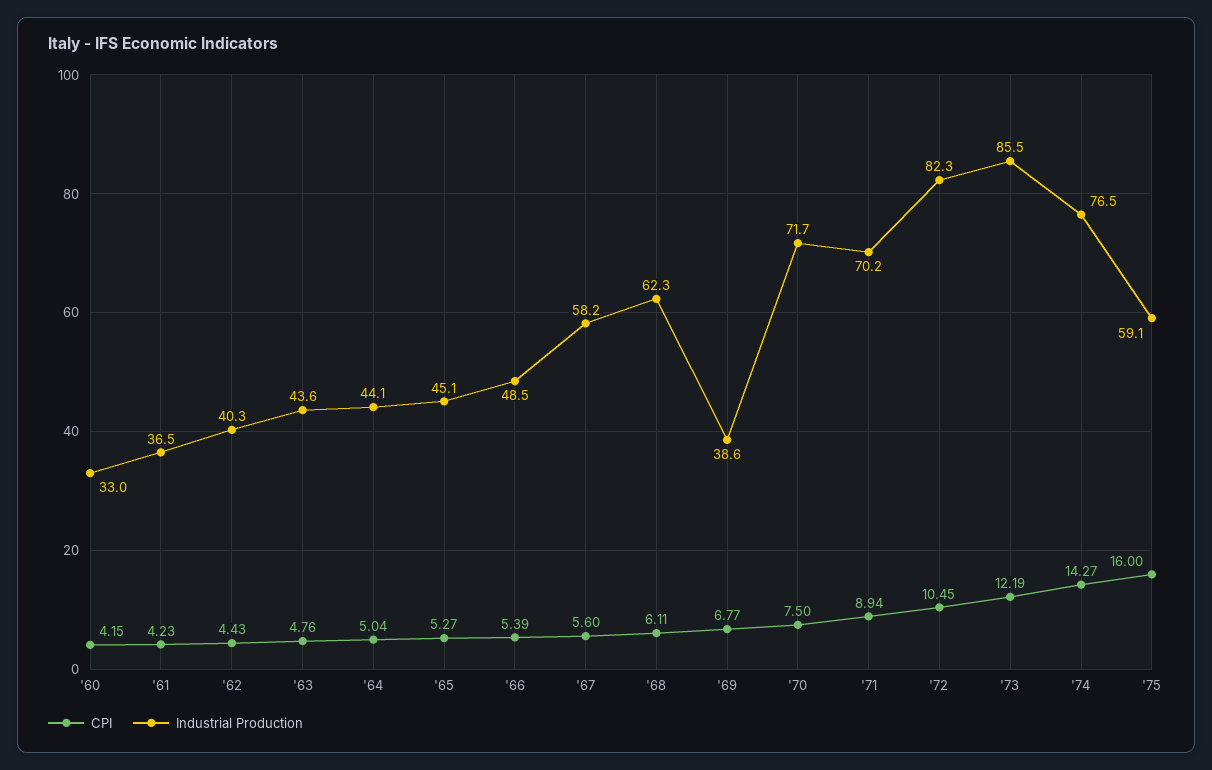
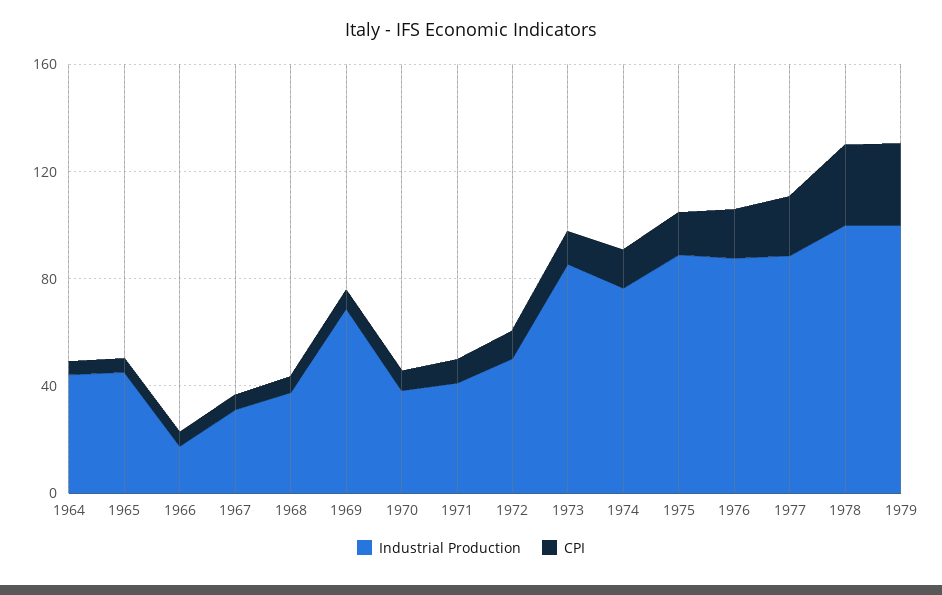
CPI, '60: 4.15 -> none
Industrial Production, '60: 33 -> none
CPI, '61: 4.23 -> none
Industrial Production, '61: 36.5 -> none
CPI, '62: 4.43 -> none
Industrial Production, '62: 40.3 -> none
CPI, '63: 4.76 -> none
Industrial Production, '63: 43.6 -> none
Industrial Production, '66: 48.5 -> 20
Industrial Production, '67: 58.2 -> 30
Industrial Production, '68: 62.3 -> 40
Industrial Production, '69: 38.6 -> 70
Industrial Production, '70: 71.7 -> 40
Industrial Production, '71: 70.2 -> 40
Industrial Production, '72: 82.3 -> 50
Industrial Production, '75: 59.1 -> 90
Industrial Production, 1976: none -> 90
CPI, 1976: none -> 20
Industrial Production, 1977: none -> 90
CPI, 1977: none -> 20
Industrial Production, 1978: none -> 100
CPI, 1978: none -> 30
Industrial Production, 1979: none -> 100
CPI, 1979: none -> 30

